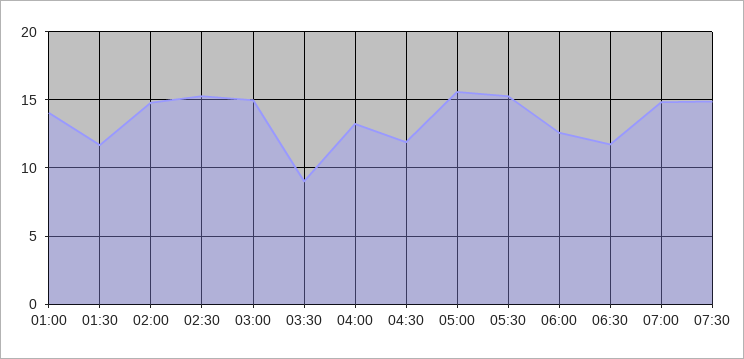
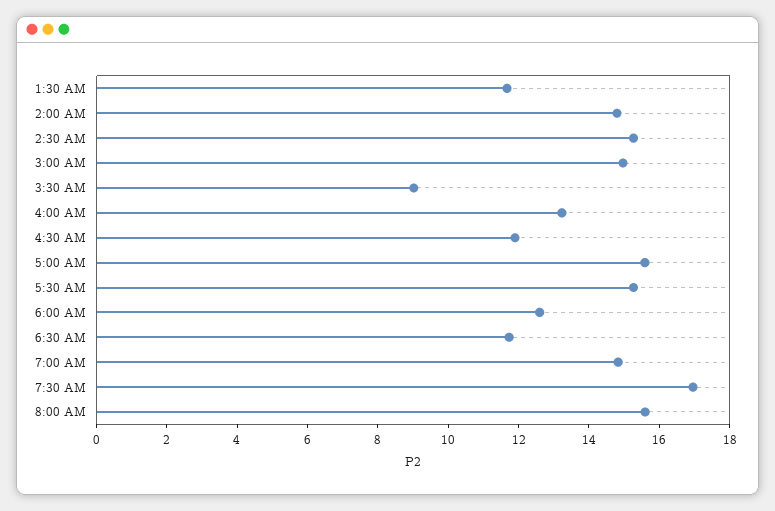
01:00: 14 -> none
07:30: 15 -> 17
8:00 AM: none -> 15.5

